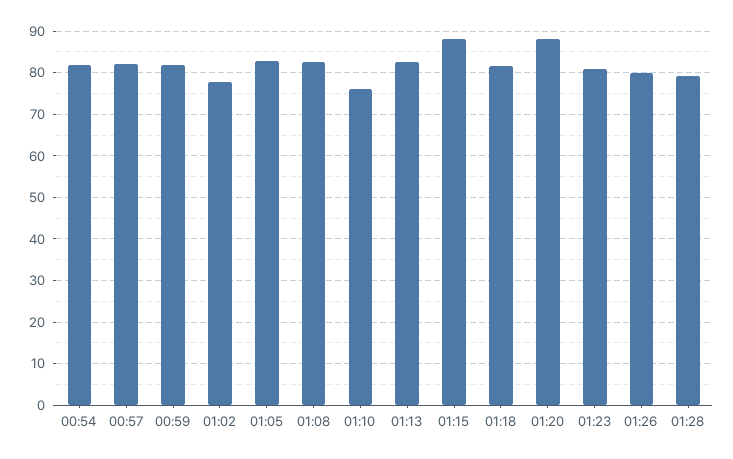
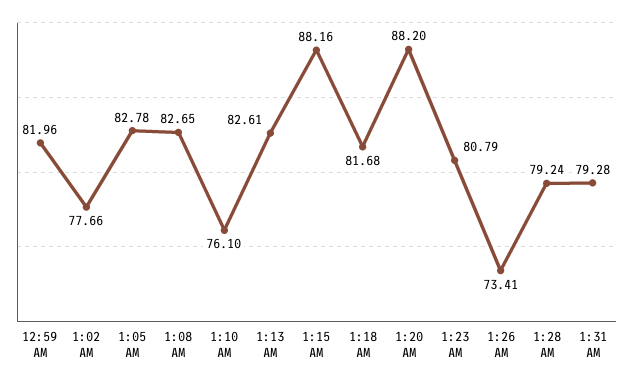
00:54: 82 -> none
00:57: 82 -> none
01:26: 80 -> 73.41
1:31 AM: none -> 79.28

